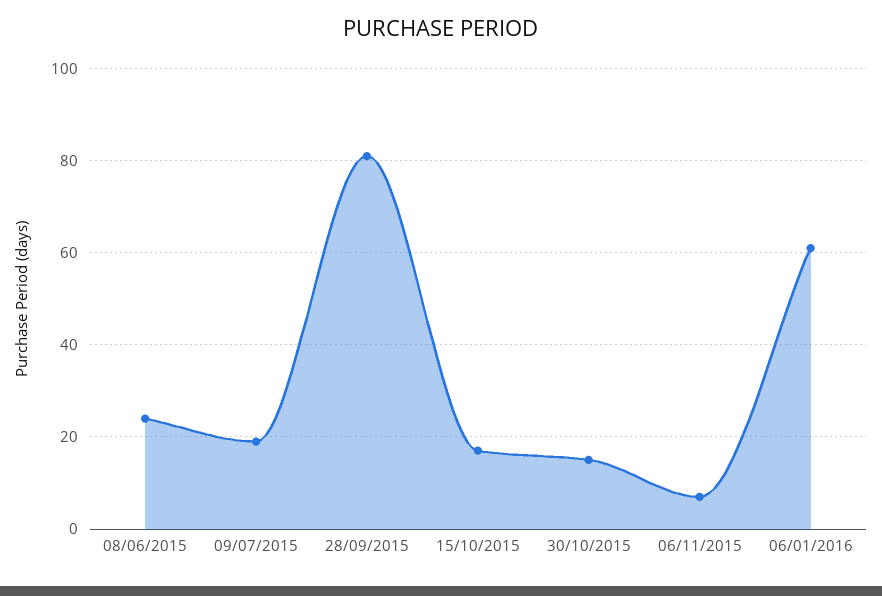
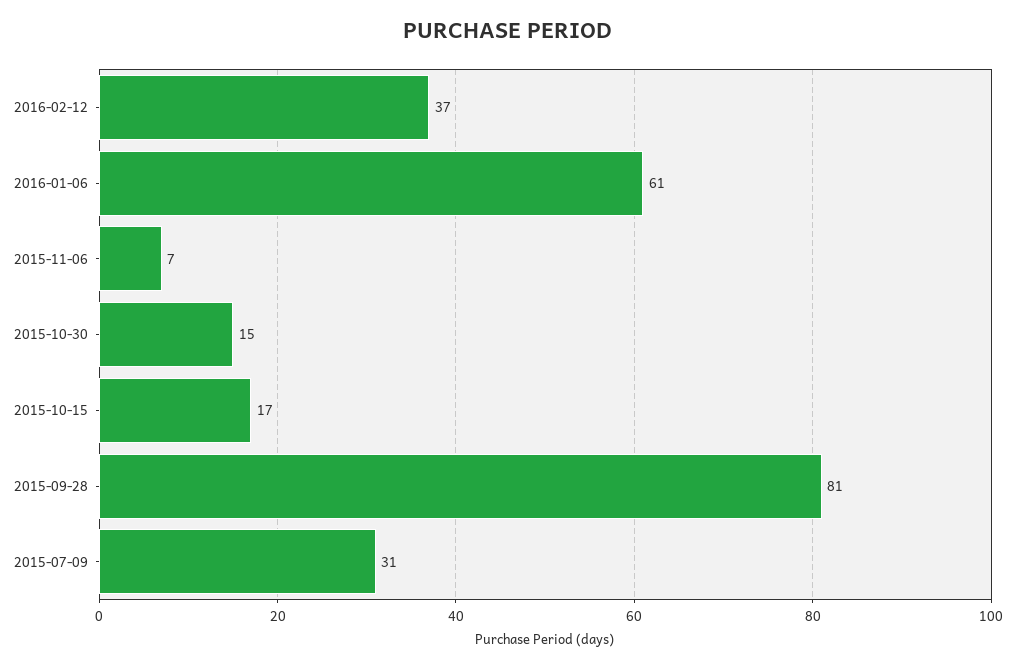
08/06/2015: 25 -> none
09/07/2015: 20 -> 31
2016-02-12: none -> 37

